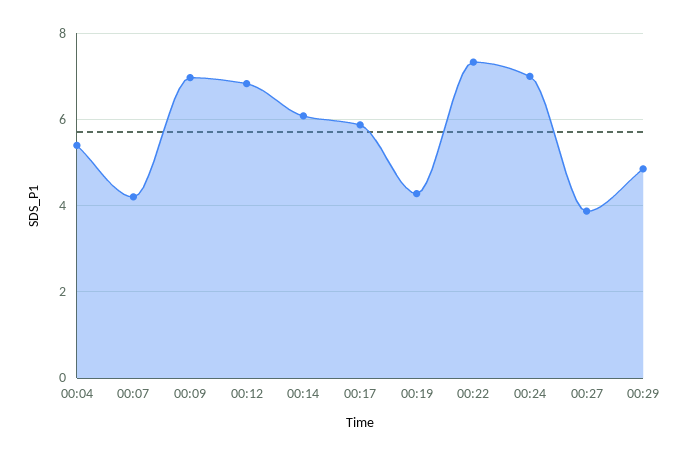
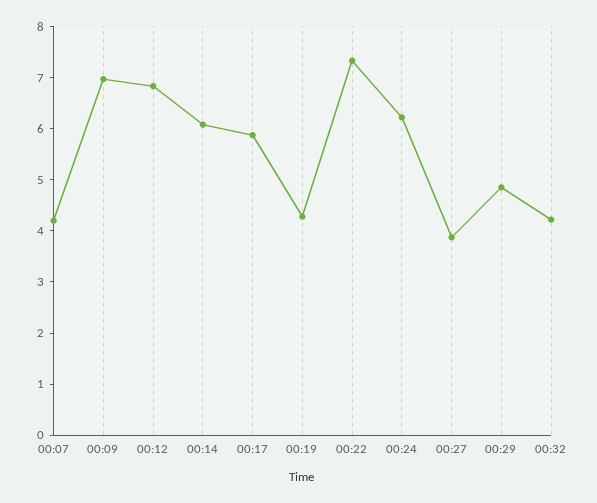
00:04: 5.4 -> none
00:24: 7 -> 6.2
00:32: none -> 4.2

